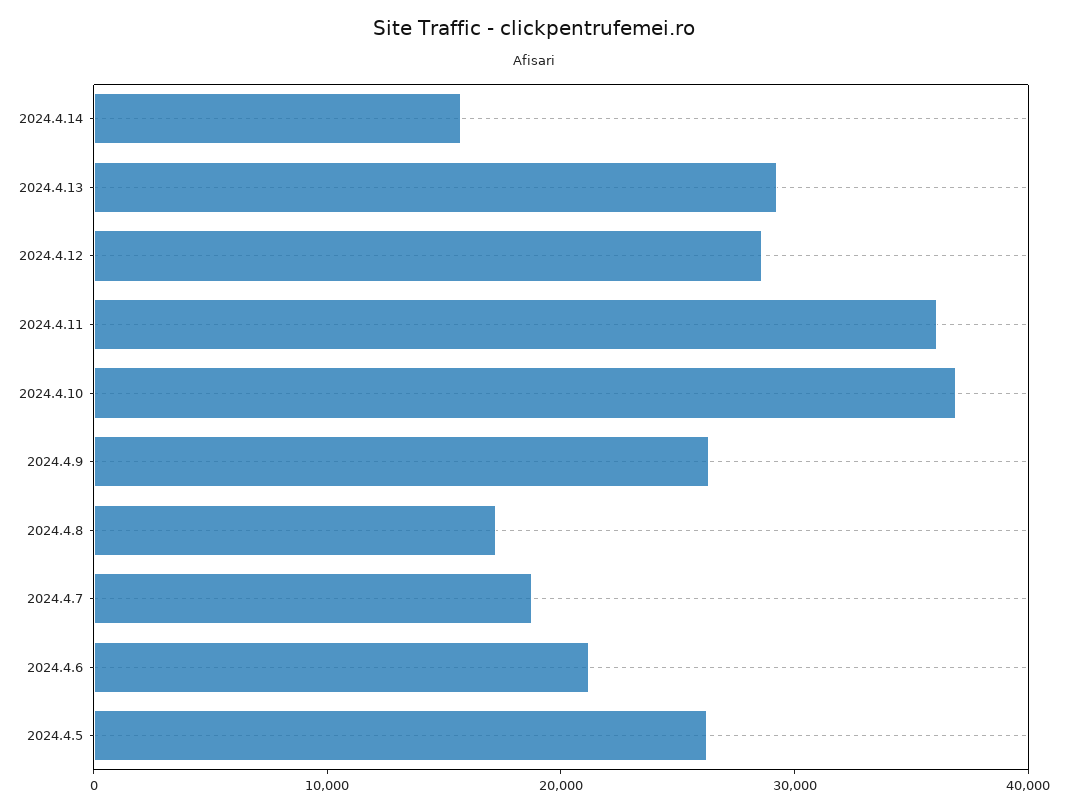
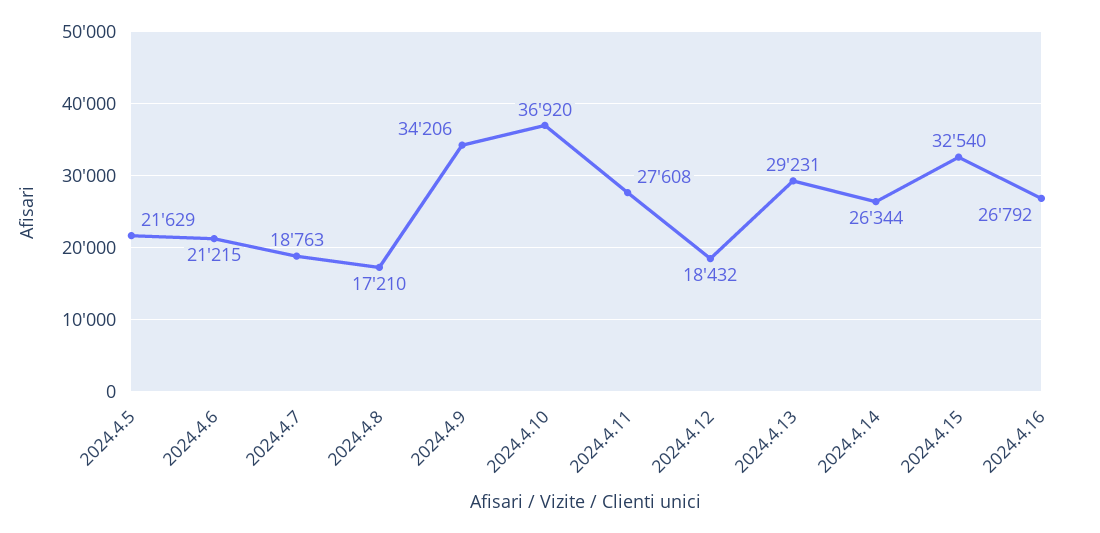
2024.4.14: 16000 -> 26344
2024.4.12: 28000 -> 18432
2024.4.11: 36000 -> 27608
2024.4.9: 26000 -> 34206
2024.4.5: 26000 -> 21629
2024.4.15: none -> 32540
2024.4.16: none -> 26792

